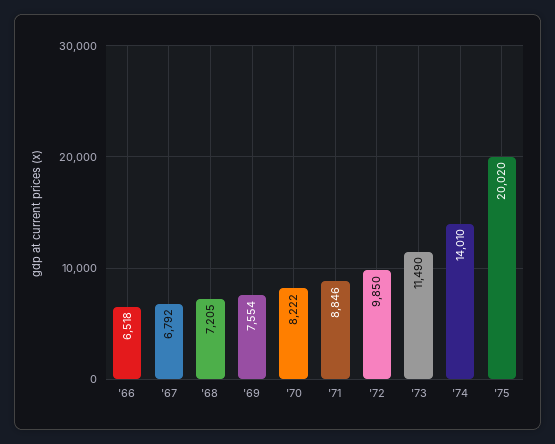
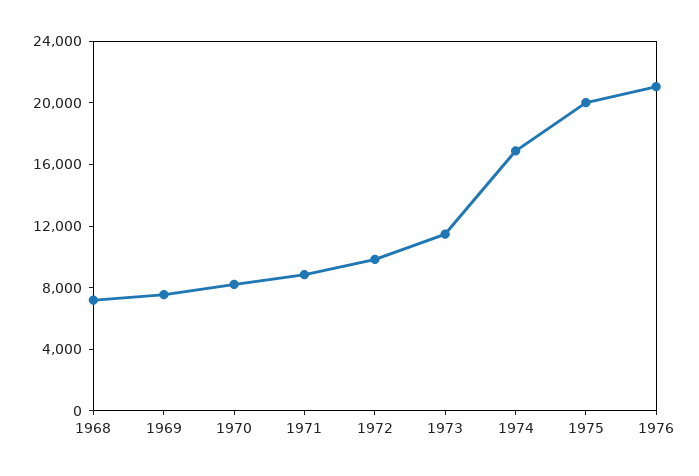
'66: 6518 -> none
'67: 6792 -> none
'74: 14010 -> 17000
1976: none -> 21000

